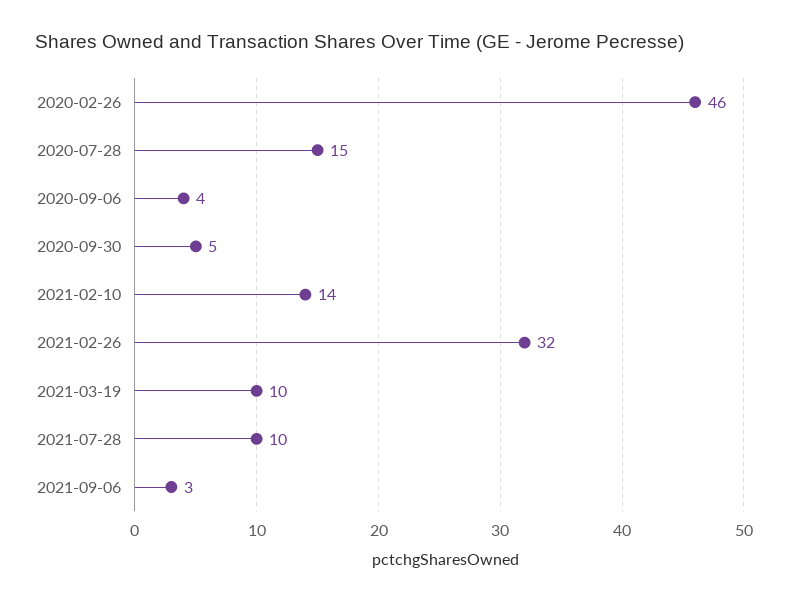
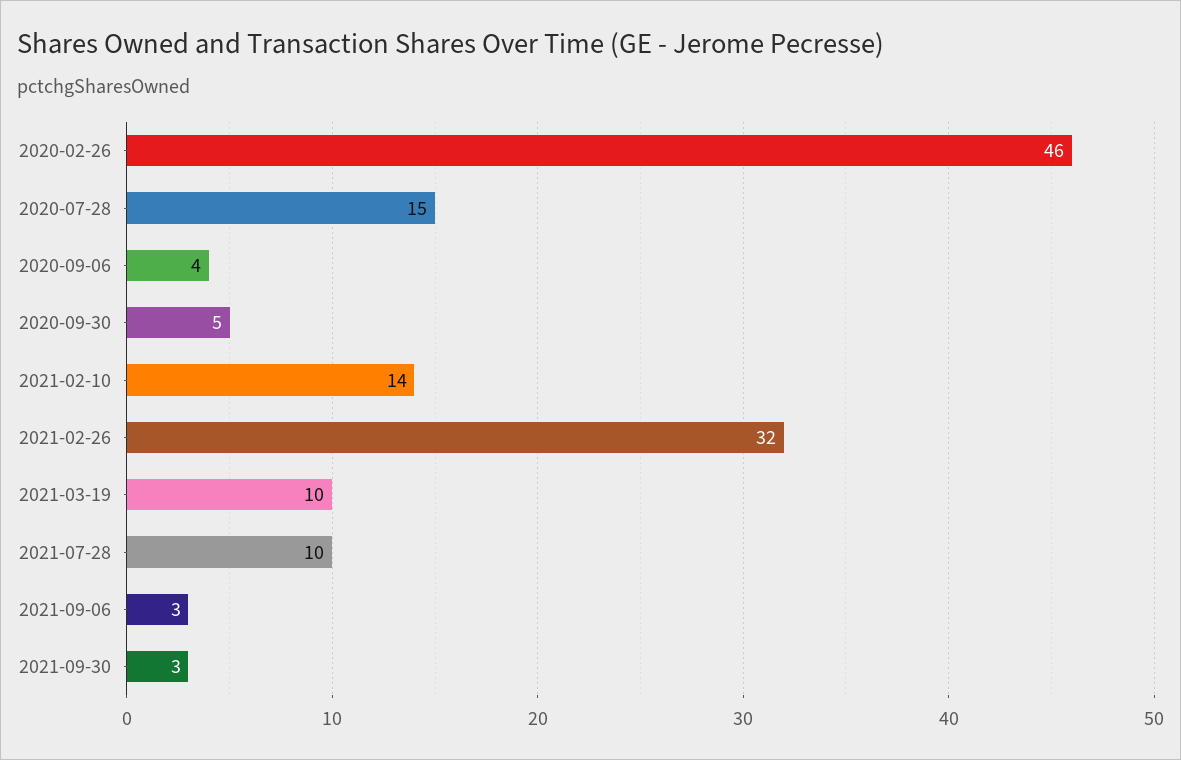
2021-09-30: none -> 3

